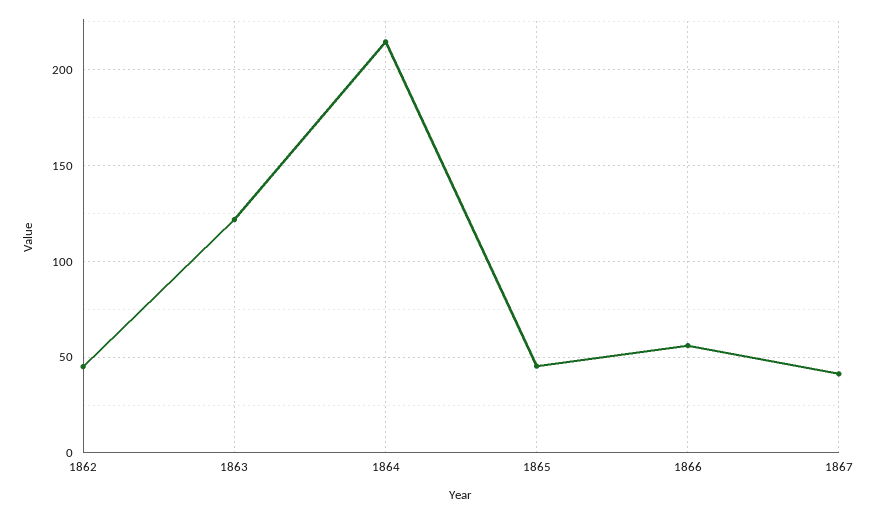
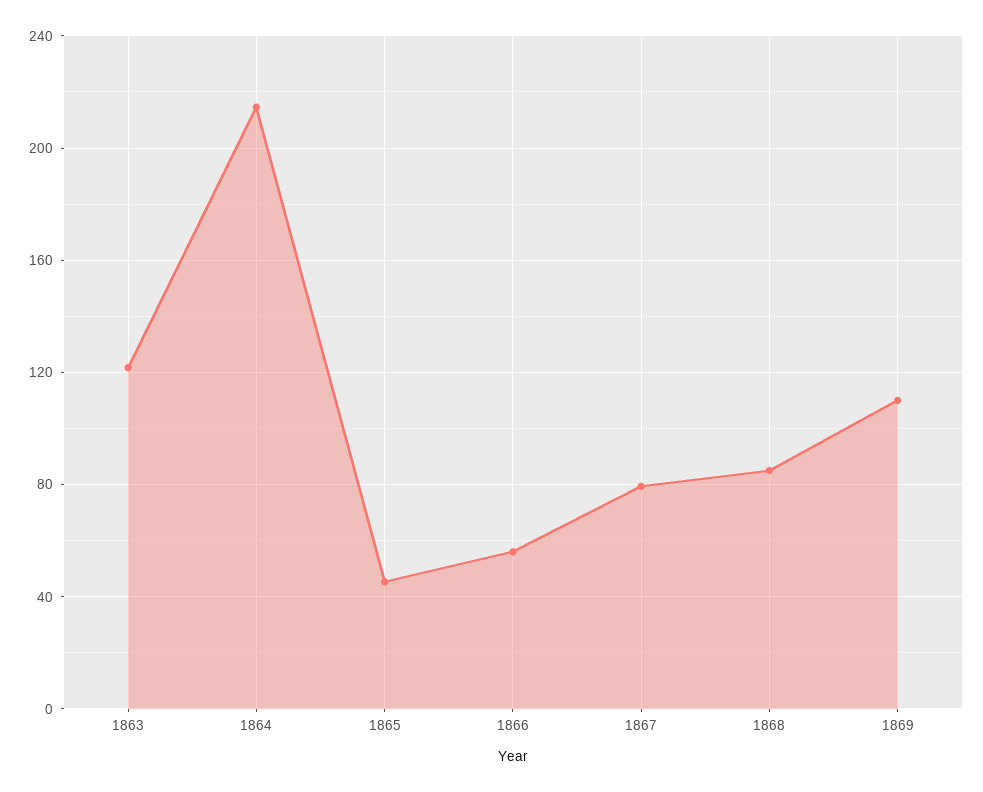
1862: 45 -> none
1867: 40 -> 80
1868: none -> 85
1869: none -> 110

